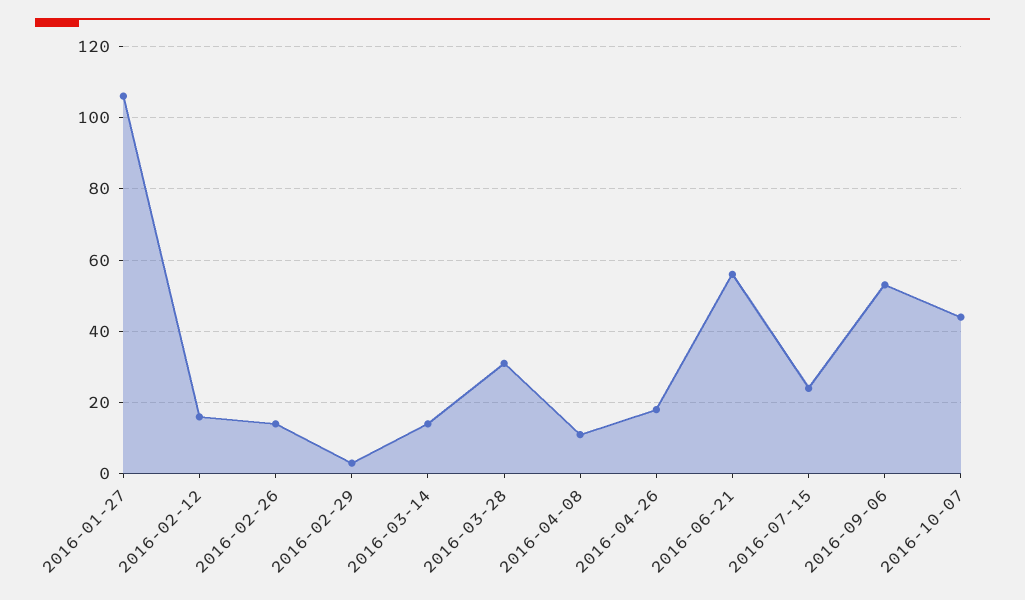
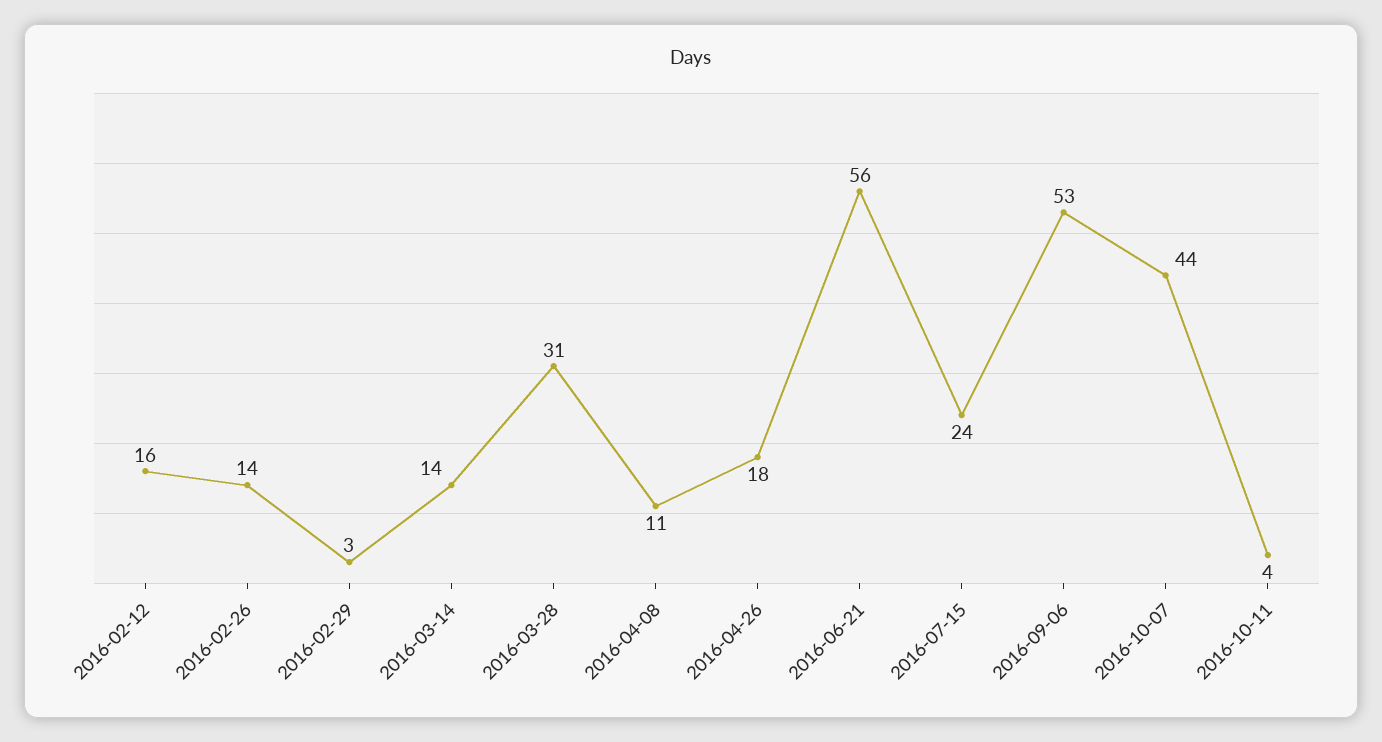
2016-01-27: 105 -> none
2016-10-11: none -> 4

